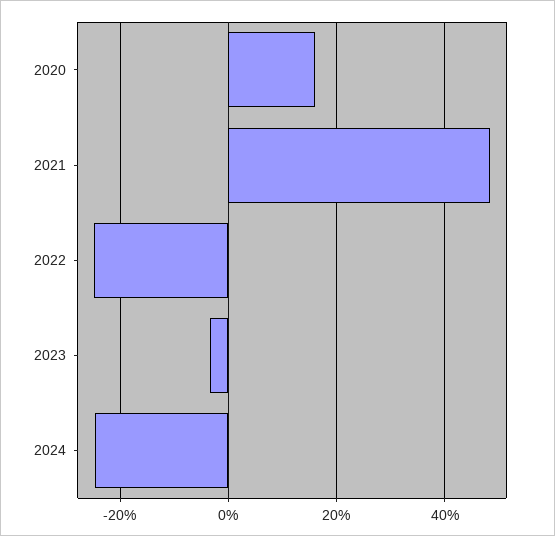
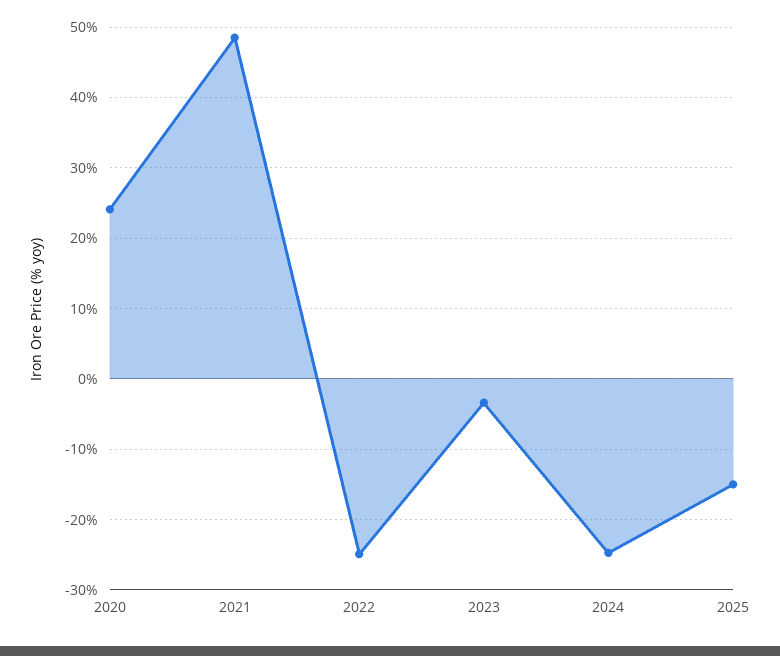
2020: 16 -> 24
2025: none -> -15

